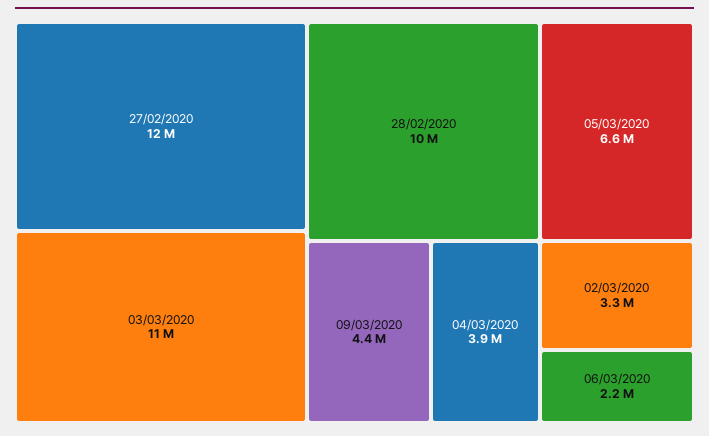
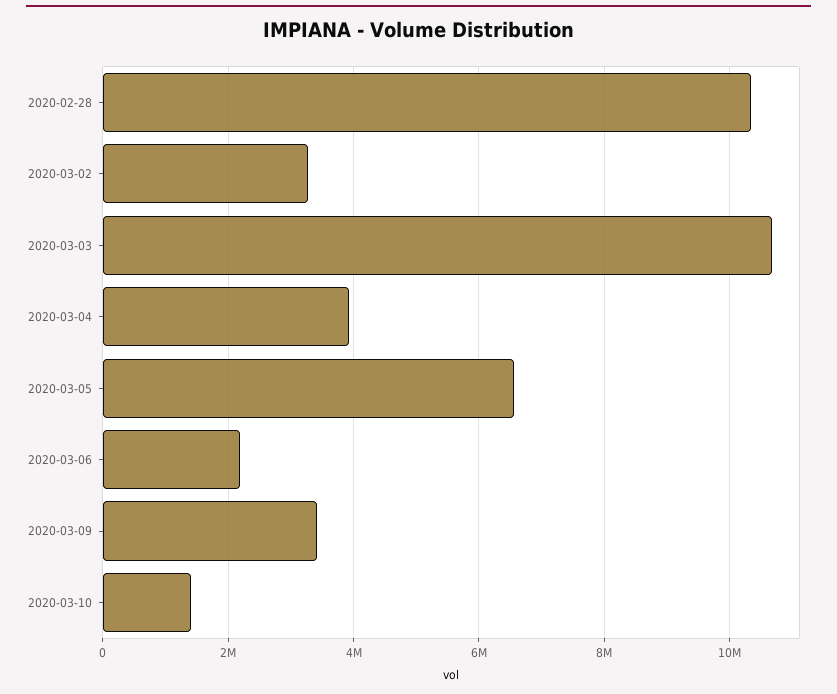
27/02/2020: 12000000 -> none
09/03/2020: 4400000 -> 3400000
2020-03-10: none -> 1400000

